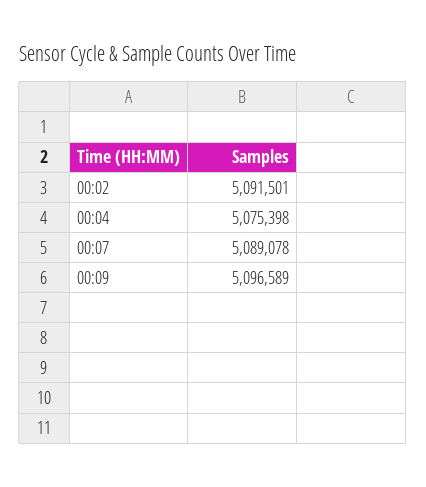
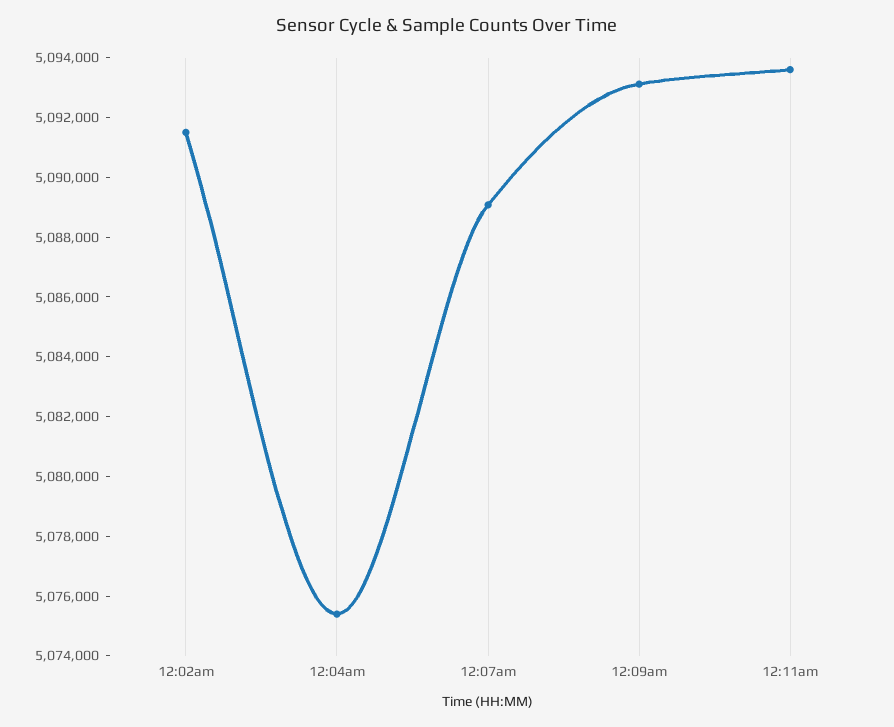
00:09: 5096589 -> 5093000
12:11am: none -> 5093500

